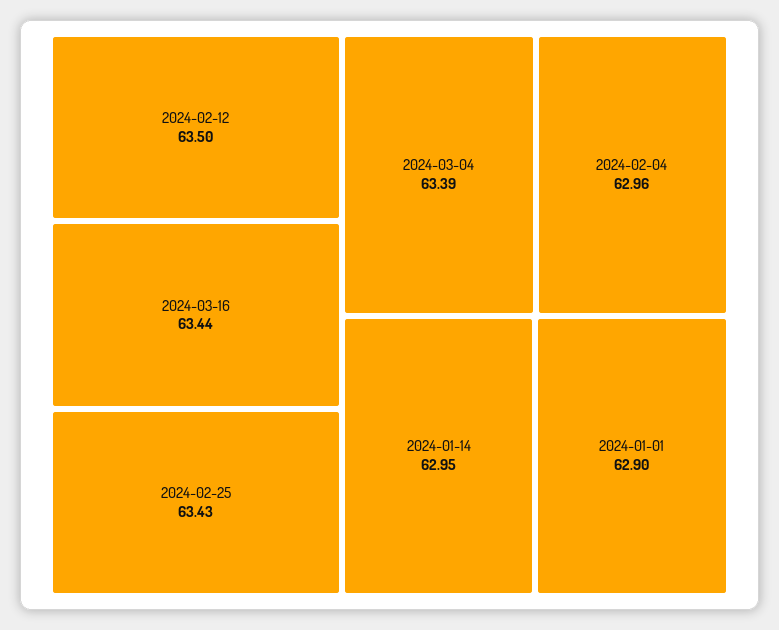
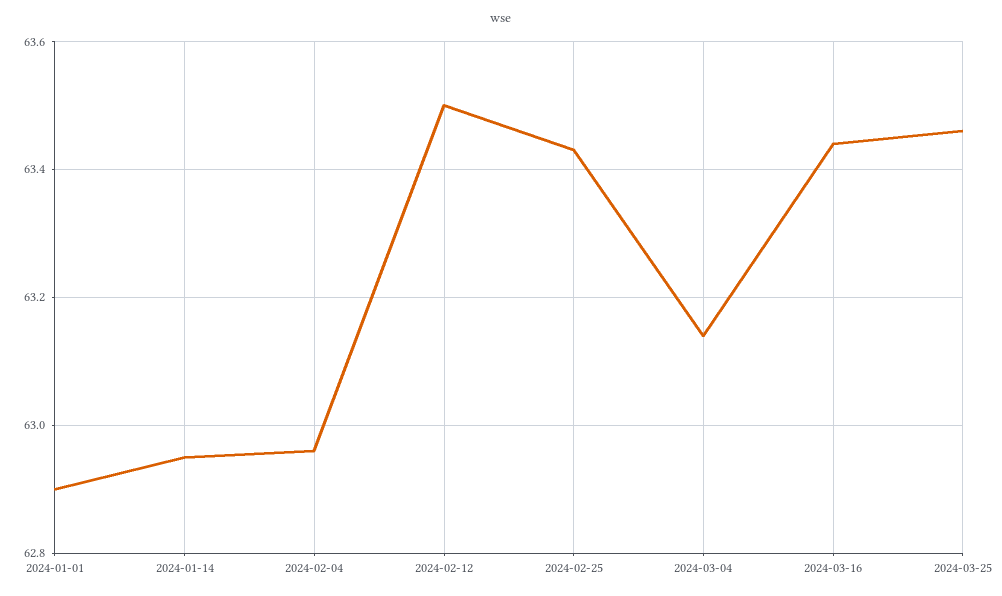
2024-03-04: 63.39 -> 63.15
2024-03-25: none -> 63.45

